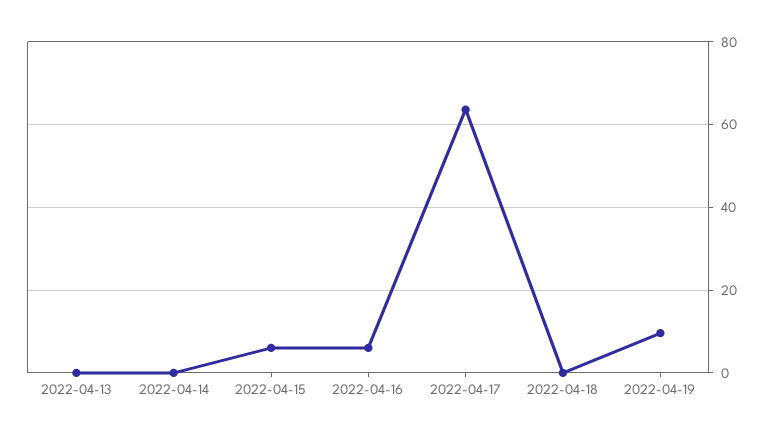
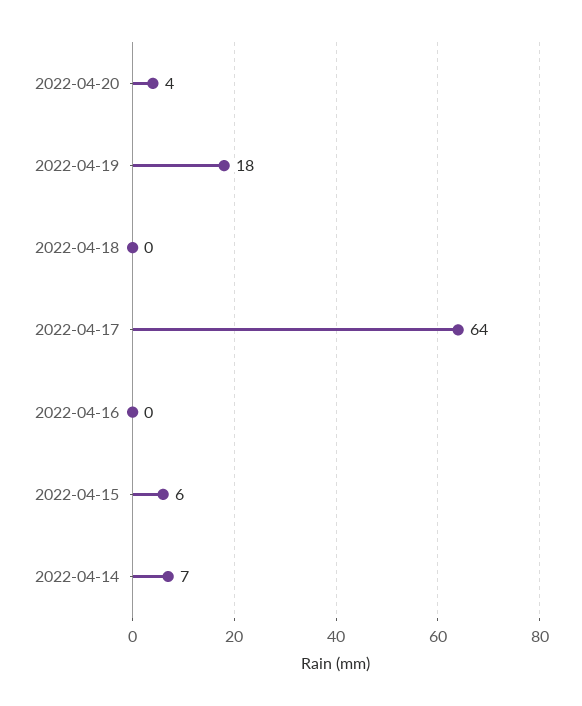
2022-04-13: 0 -> none
2022-04-14: 0 -> 7
2022-04-16: 6 -> 0
2022-04-19: 10 -> 18
2022-04-20: none -> 4

